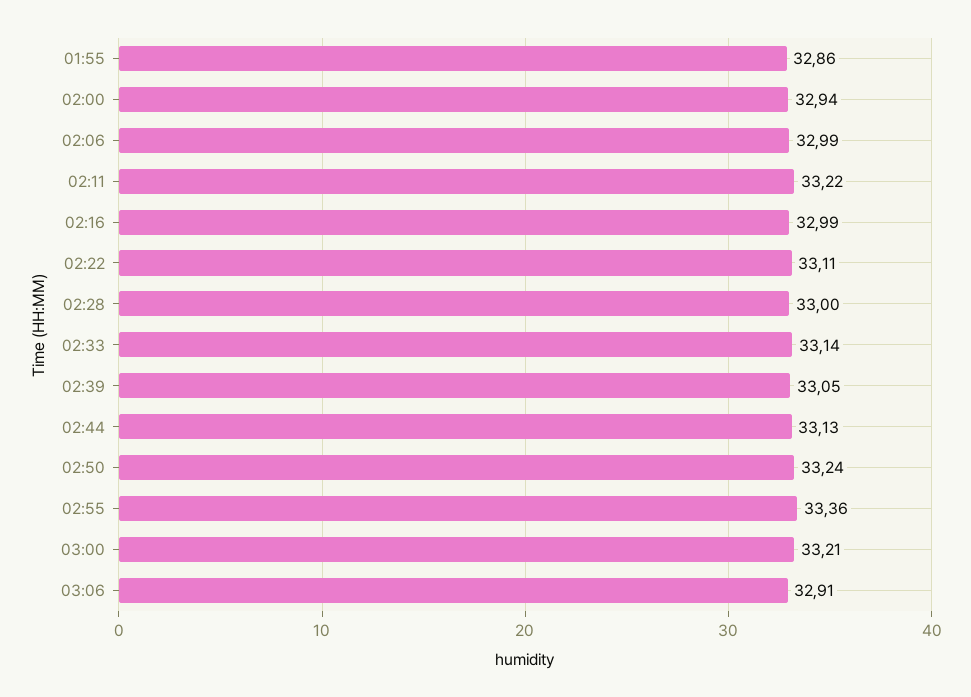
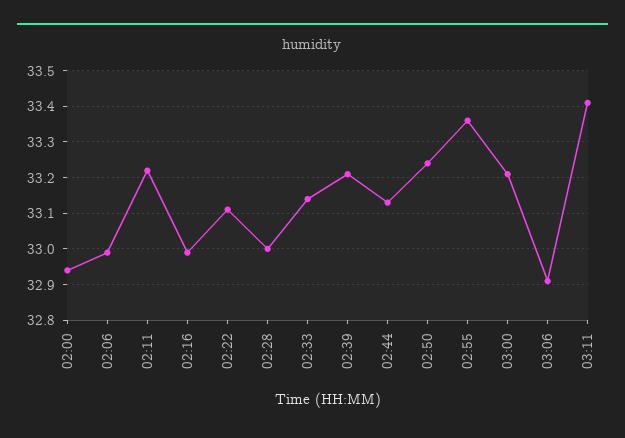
01:55: 32.86 -> none
02:39: 33.05 -> 33.2
03:11: none -> 33.4

